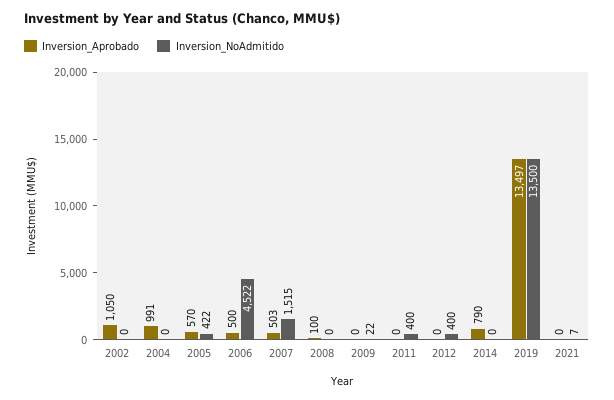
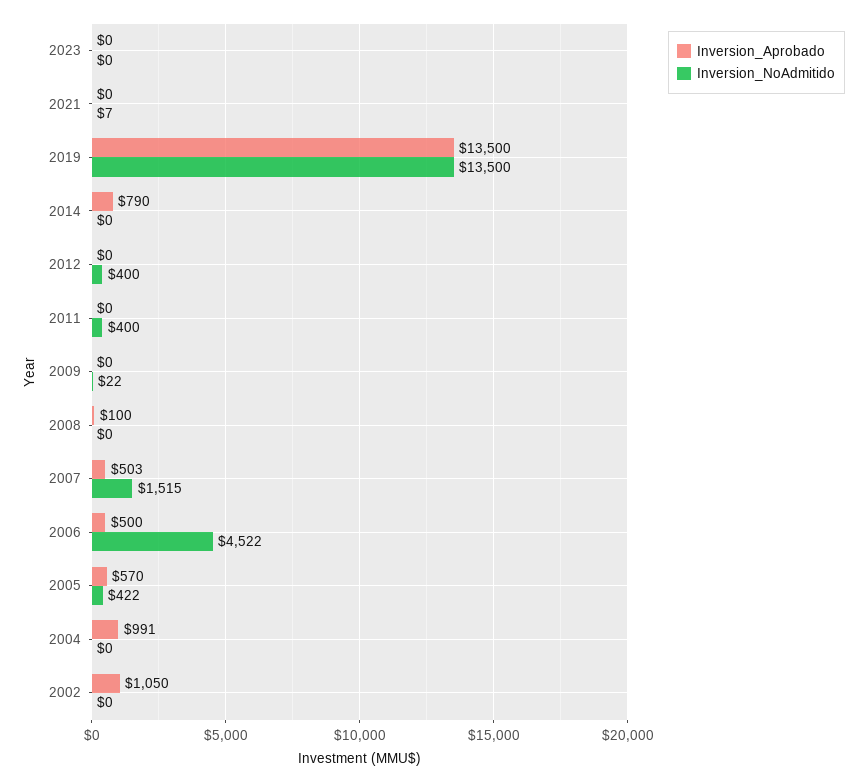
Inversion_Aprobado, 2019: 13497 -> 13500
Inversion_Aprobado, 2023: none -> 0
Inversion_NoAdmitido, 2023: none -> 0

